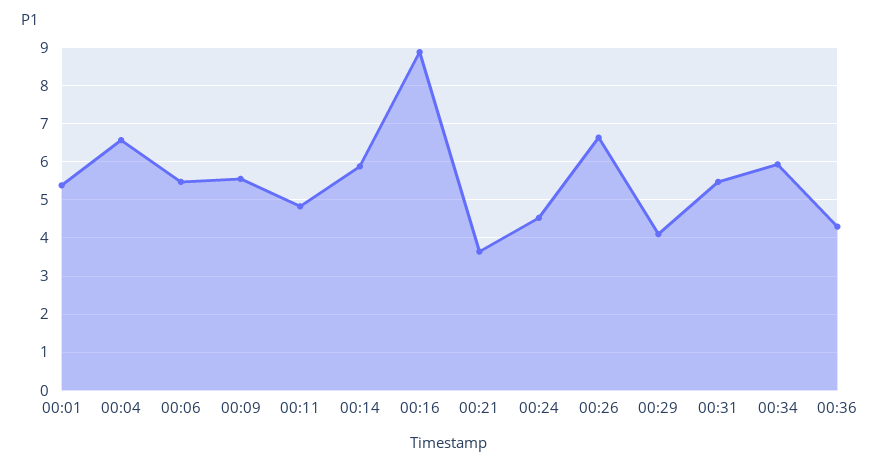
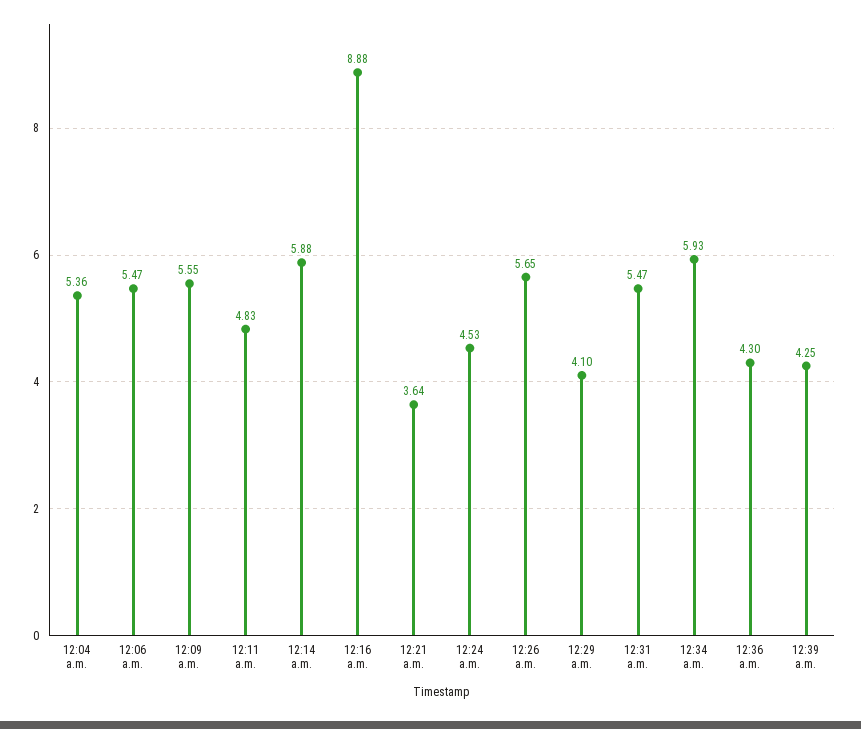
00:01: 5.4 -> none
00:04: 6.6 -> 5.36
00:26: 6.6 -> 5.65
12:39 a.m.: none -> 4.25

